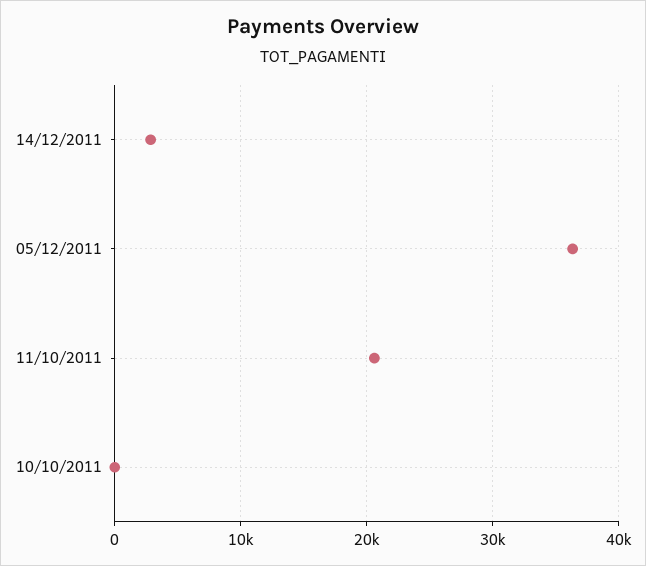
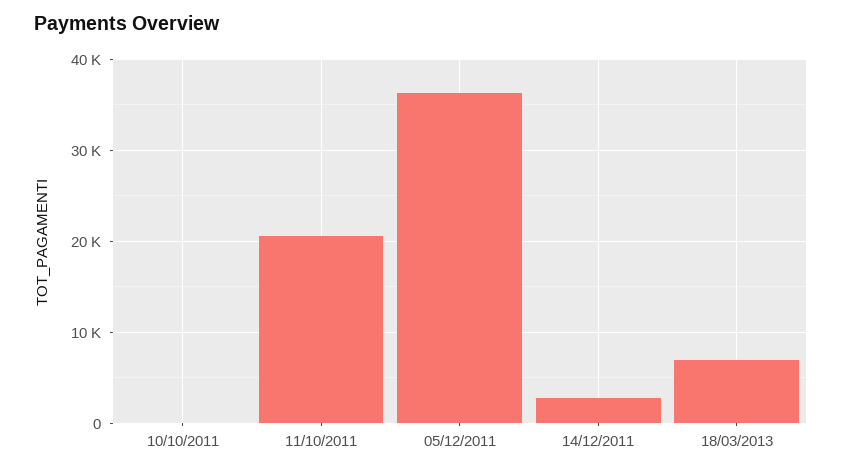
18/03/2013: none -> 7000

